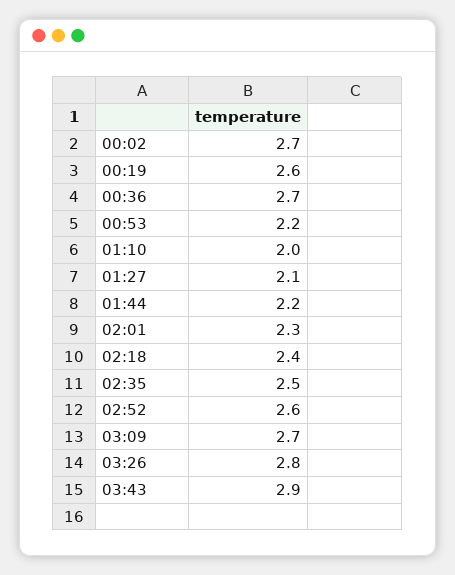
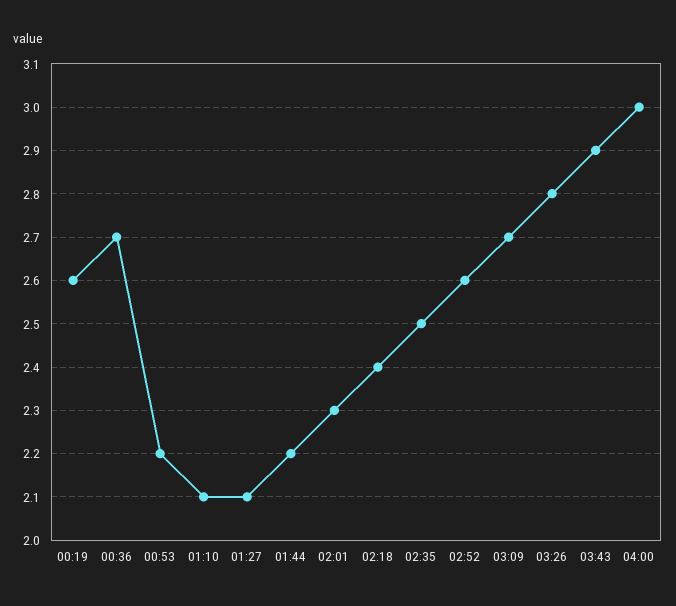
00:02: 2.7 -> none
01:10: 2 -> 2.1
04:00: none -> 3

